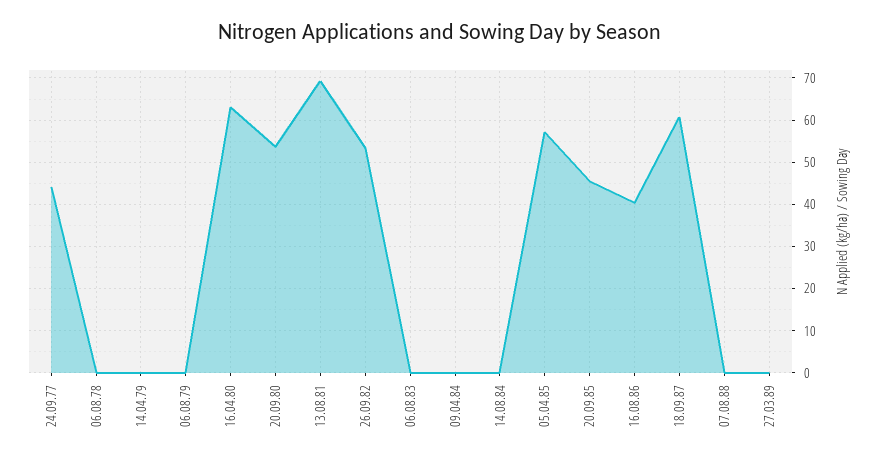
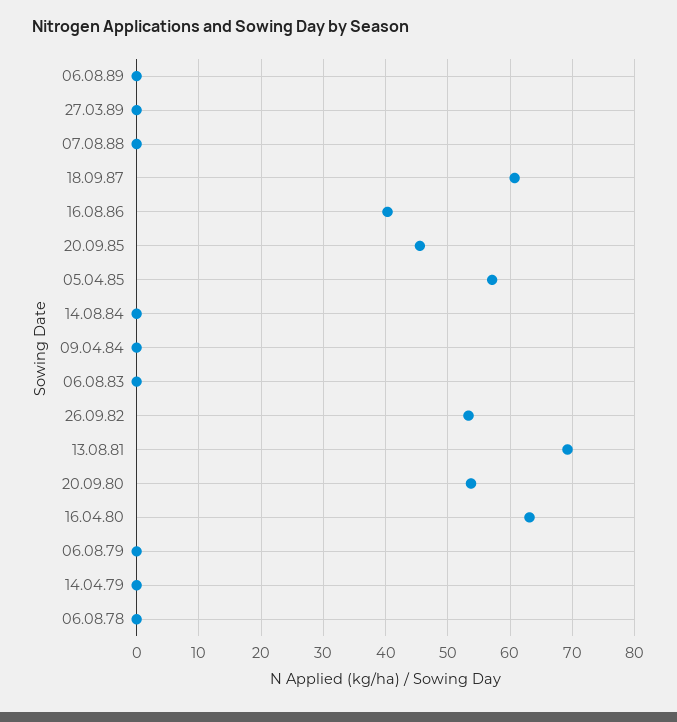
24.09.77: 44 -> none
06.08.89: none -> 0

